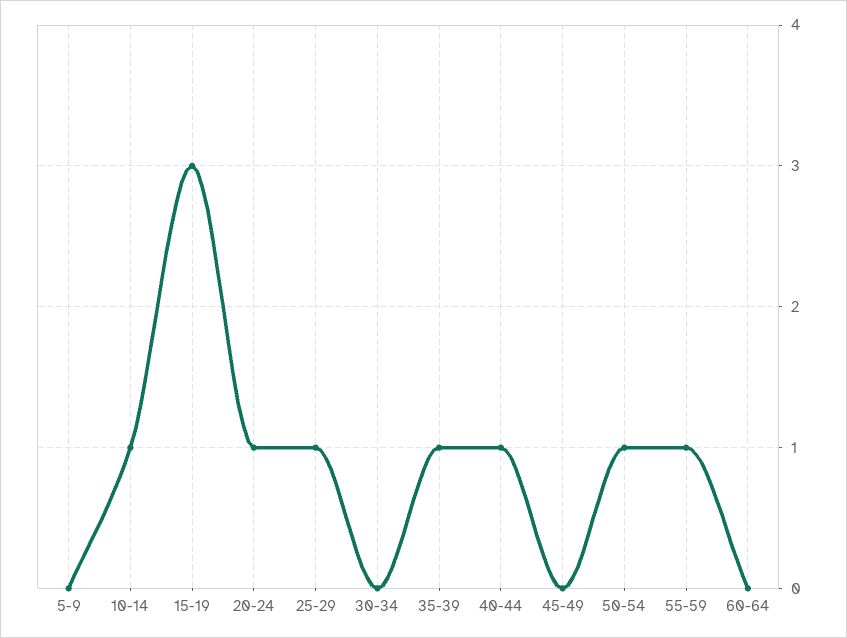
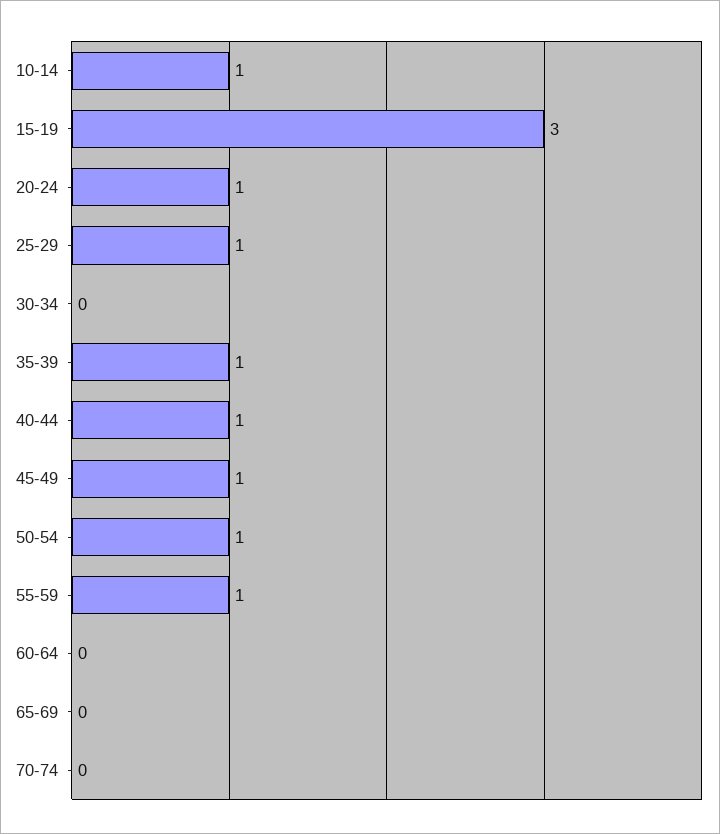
5-9: 0 -> none
45-49: 0 -> 1
65-69: none -> 0
70-74: none -> 0

